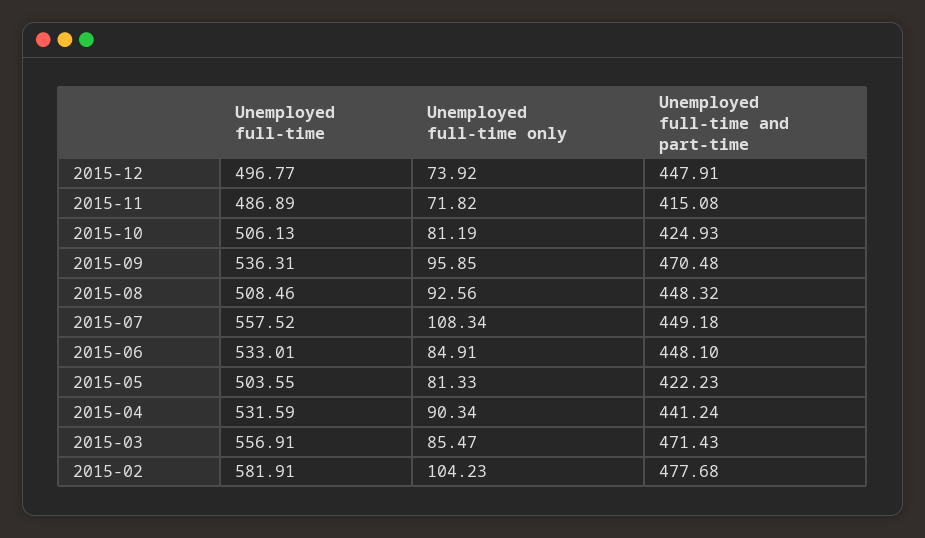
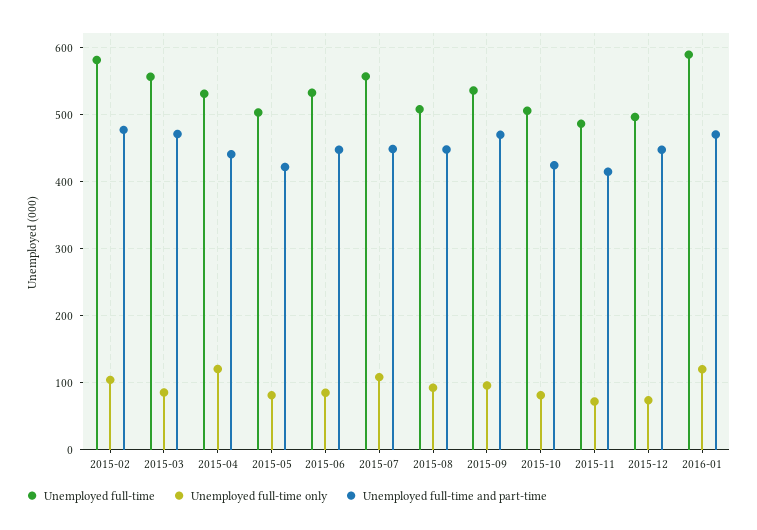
Unemployed full-time only, 2015-04: 90.34 -> 120
Unemployed full-time, 2016-01: none -> 590
Unemployed full-time only, 2016-01: none -> 120
Unemployed full-time and part-time, 2016-01: none -> 470

